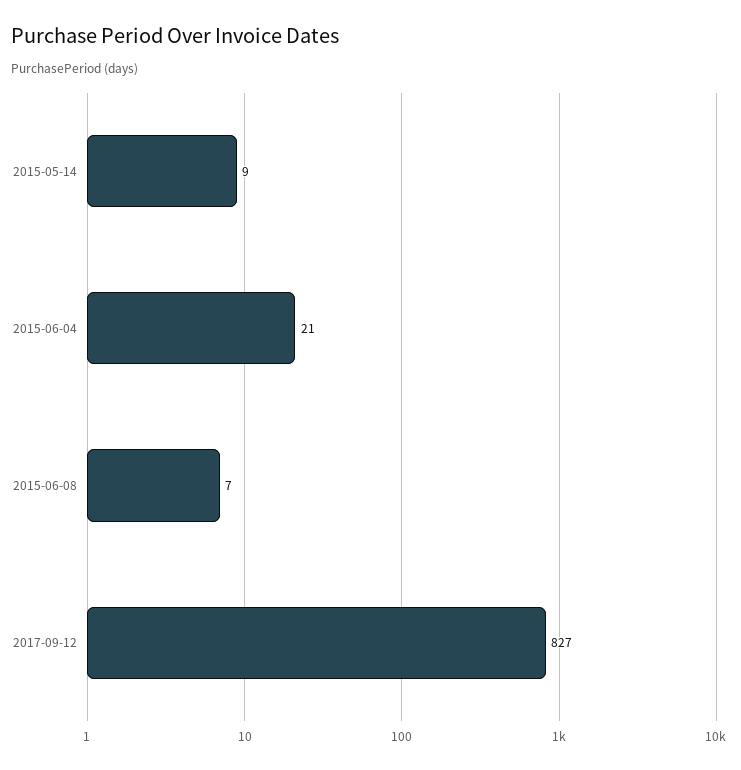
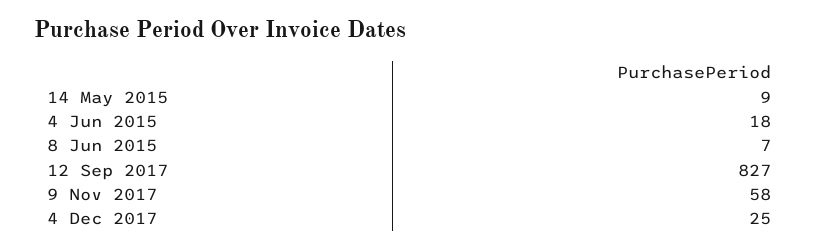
2015-06-04: 21 -> 18
9 Nov 2017: none -> 58
4 Dec 2017: none -> 25

